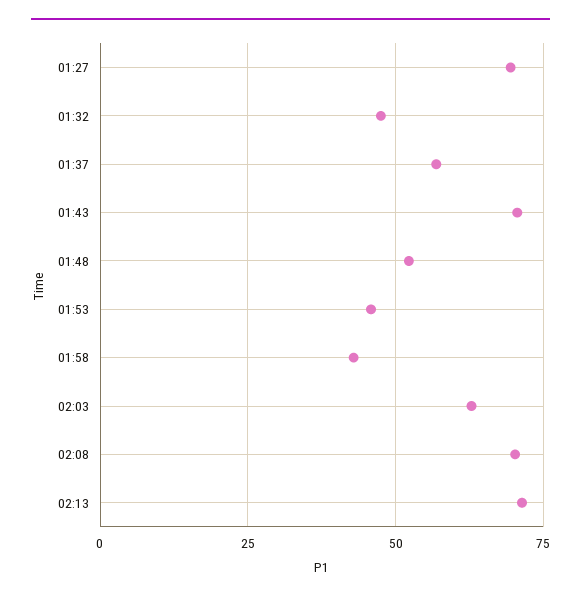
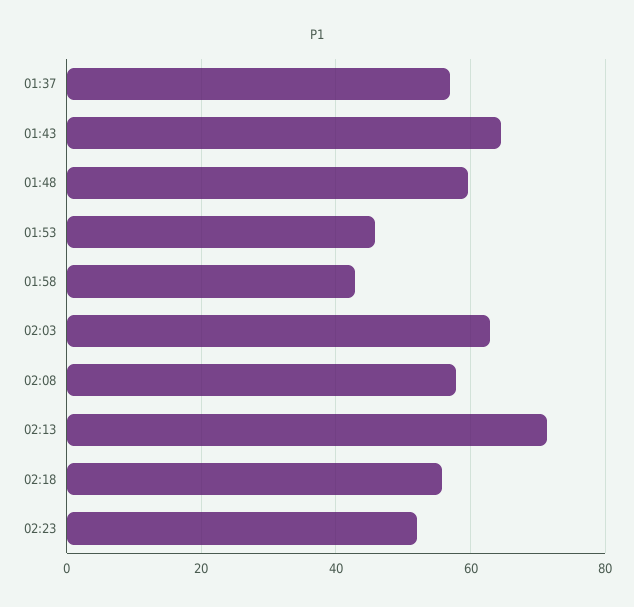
01:27: 70 -> none
01:32: 47.5 -> none
01:43: 70 -> 64
01:48: 52.5 -> 60
02:08: 70 -> 58
02:18: none -> 56
02:23: none -> 52

